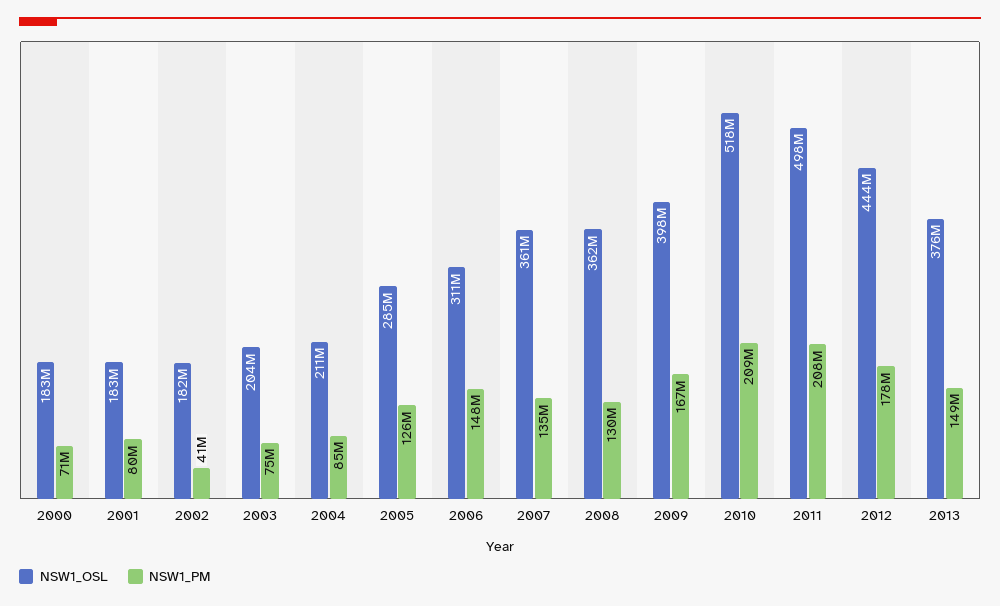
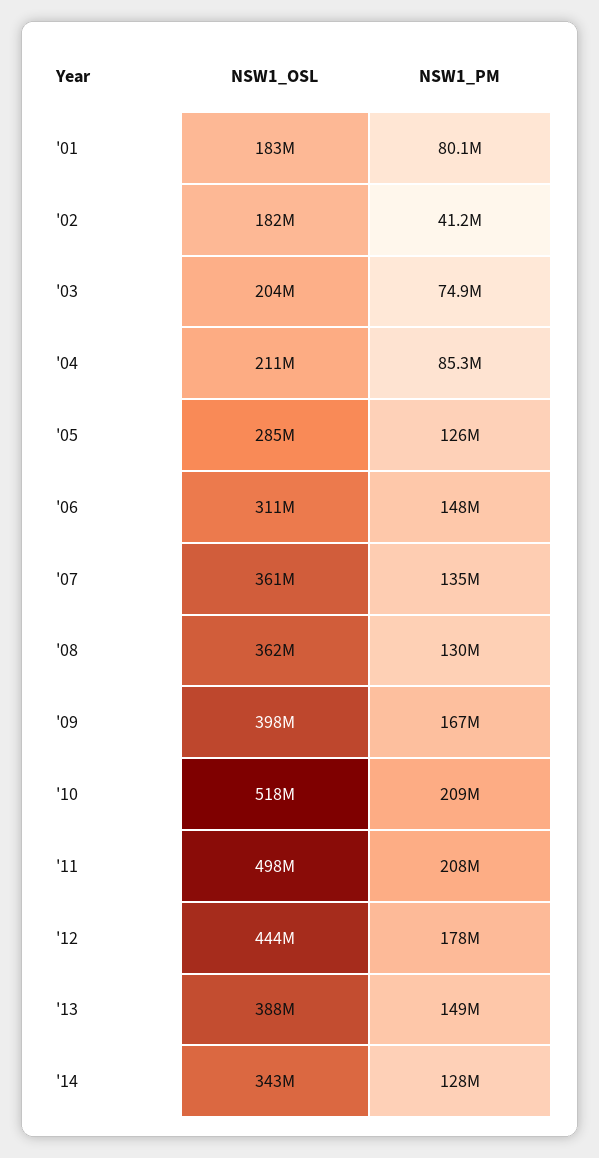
NSW1_OSL, 2000: 183000000 -> none
NSW1_PM, 2000: 71000000 -> none
NSW1_OSL, 2013: 376000000 -> 388000000
NSW1_OSL, '14: none -> 343000000
NSW1_PM, '14: none -> 128000000

